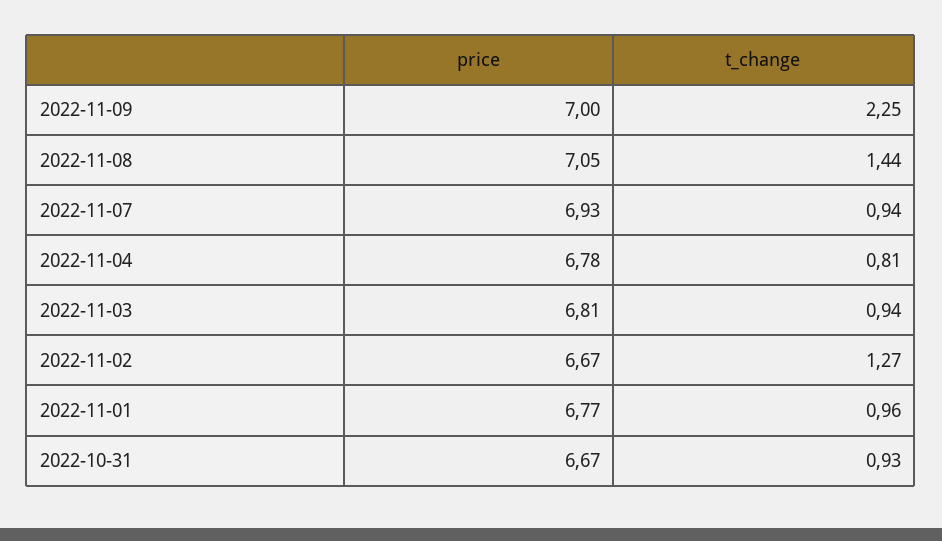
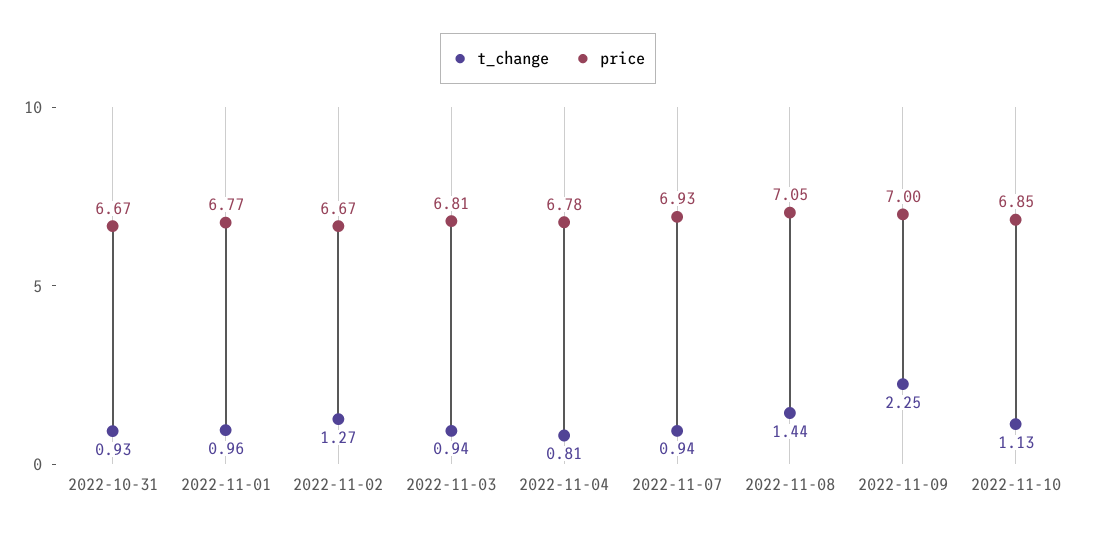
t_change, 2022-11-10: none -> 1.13
price, 2022-11-10: none -> 6.85

